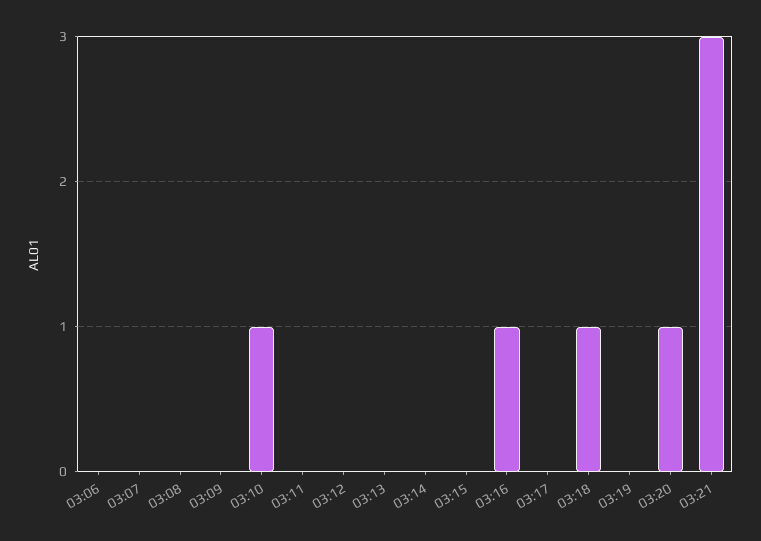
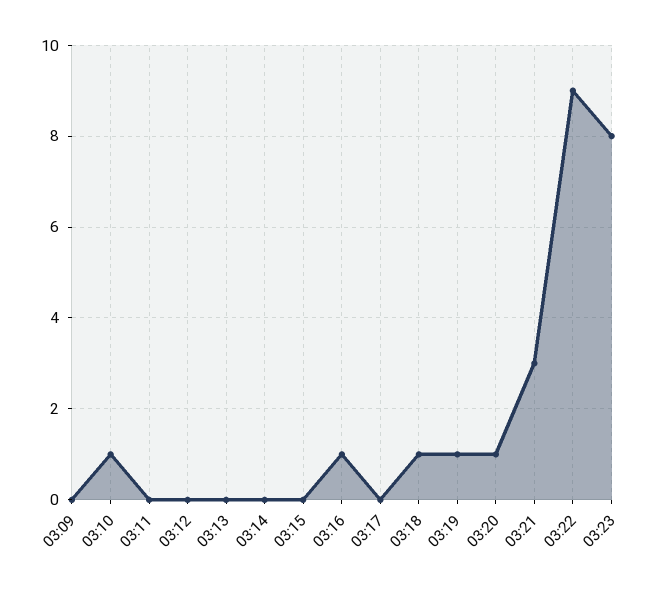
03:06: 0 -> none
03:07: 0 -> none
03:08: 0 -> none
03:19: 0 -> 1
03:22: none -> 9
03:23: none -> 8

